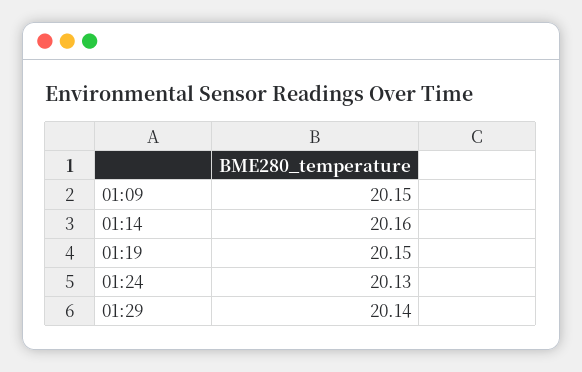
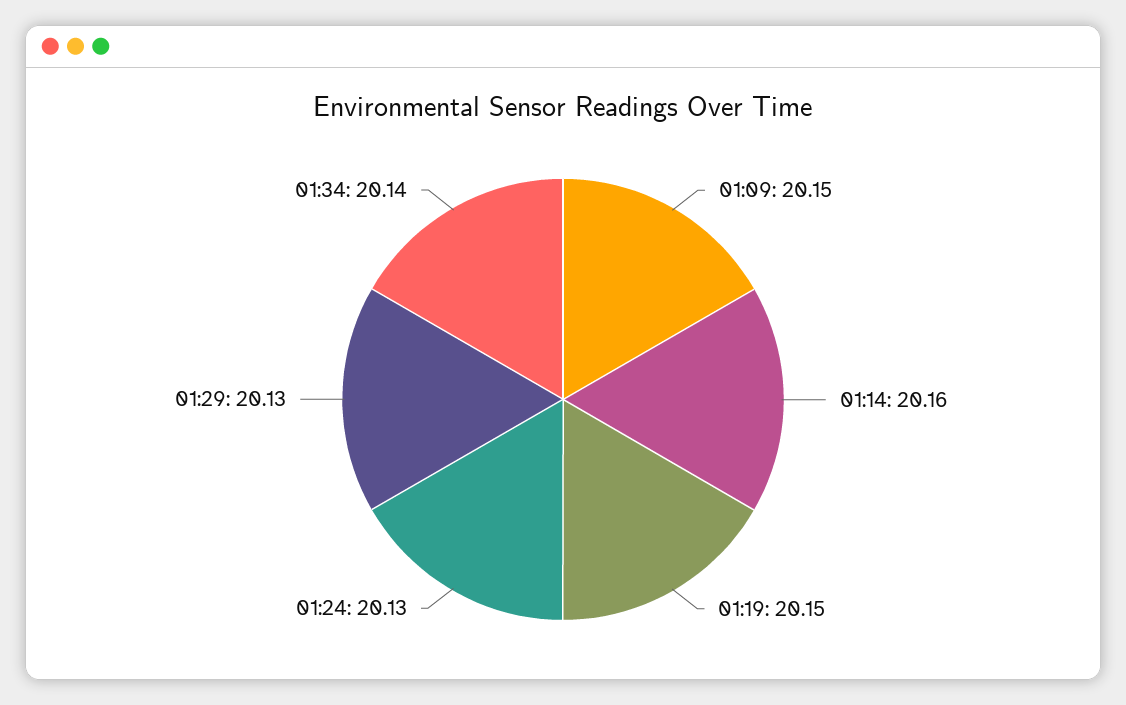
01:29: 20.14 -> 20.13
01:34: none -> 20.14

